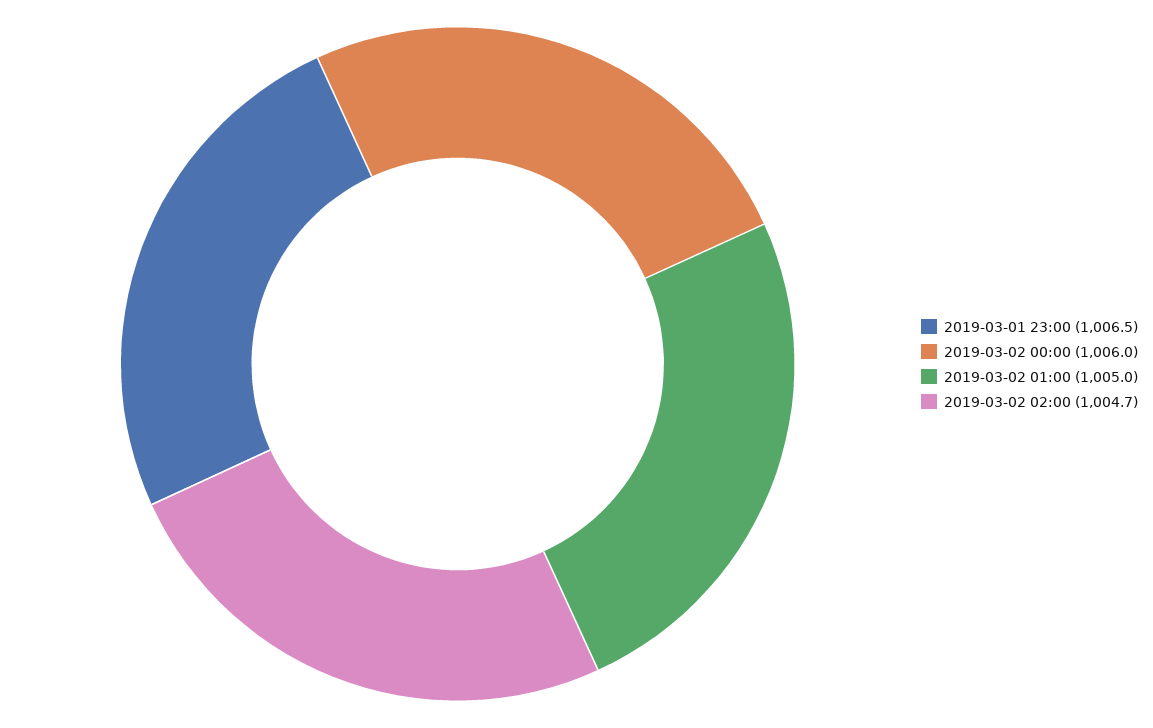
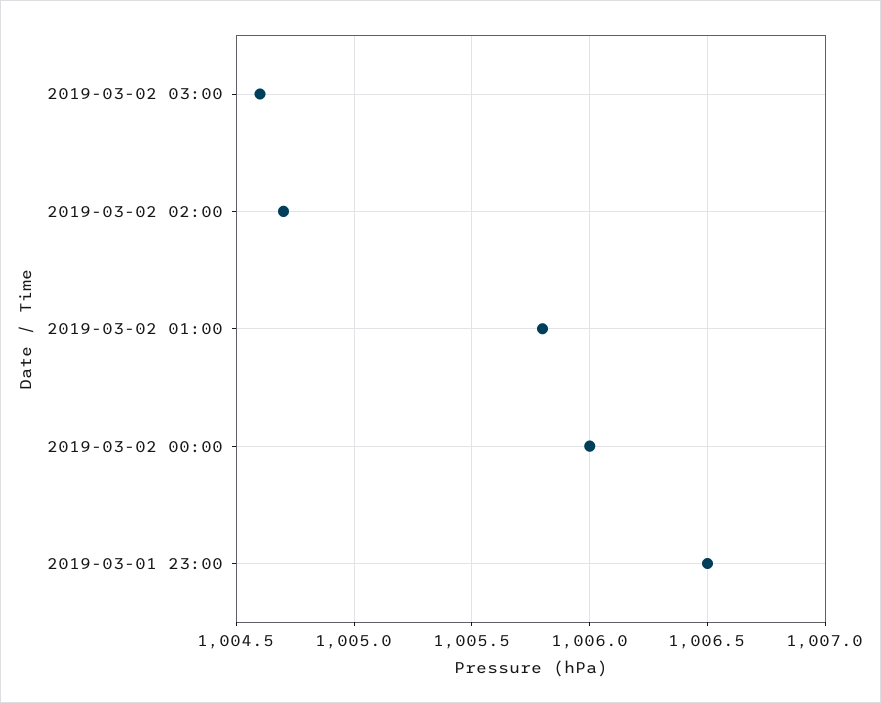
2019-03-02 01:00: 1005 -> 1005.8
2019-03-02 03:00: none -> 1004.6

